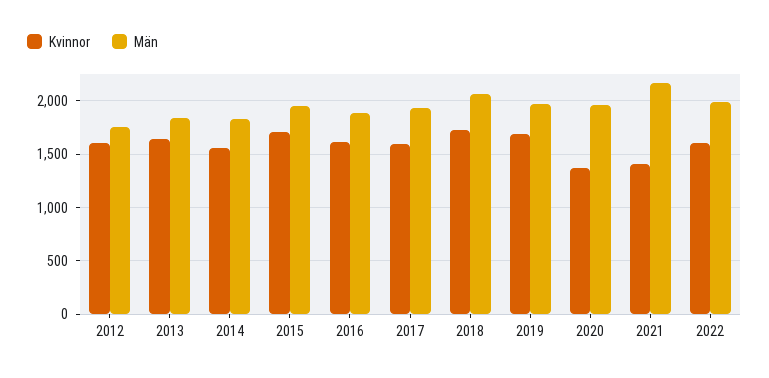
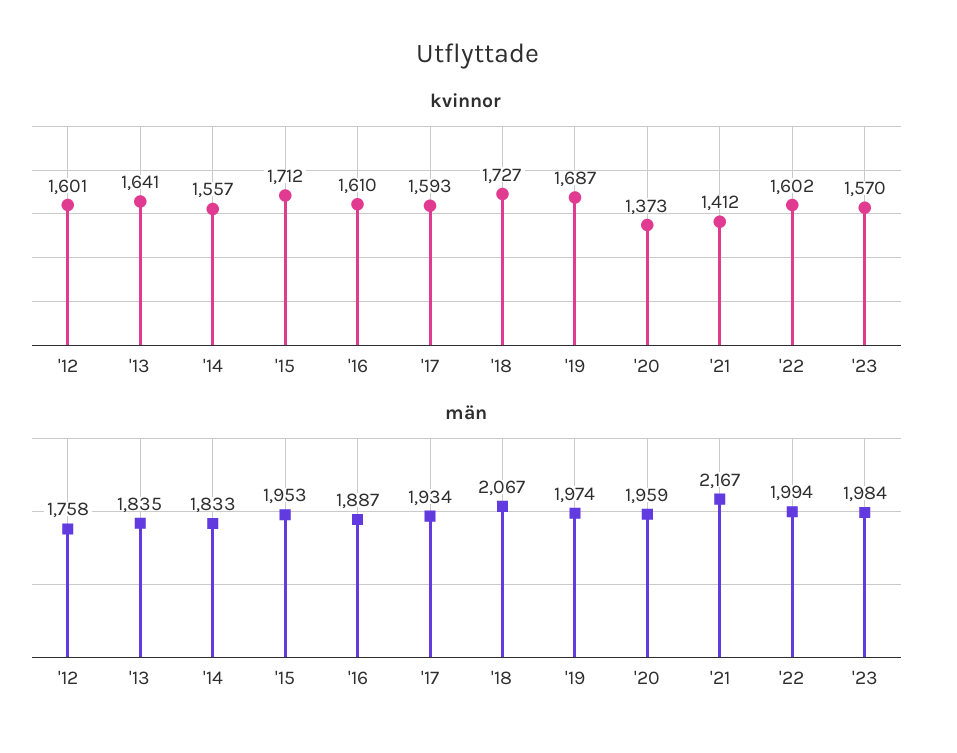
Kvinnor, '23: none -> 1570
Män, '23: none -> 1984

